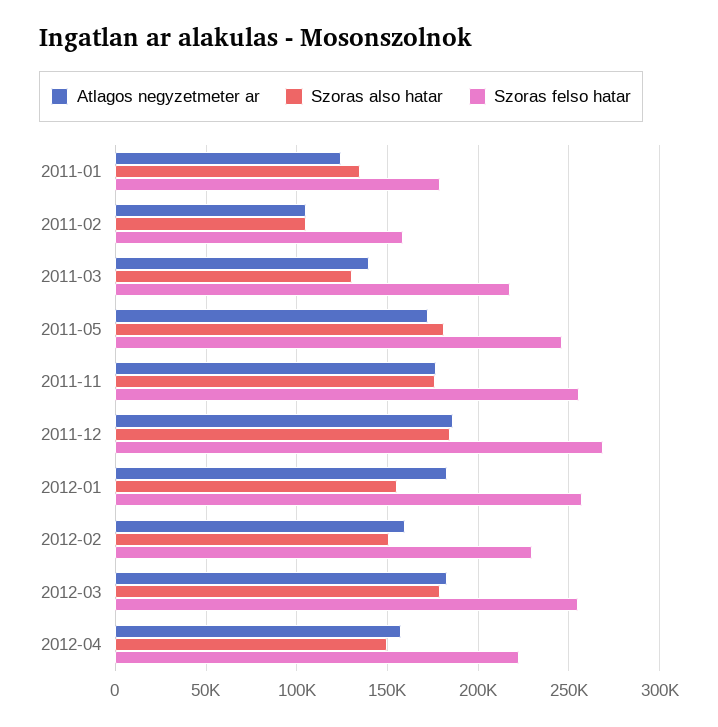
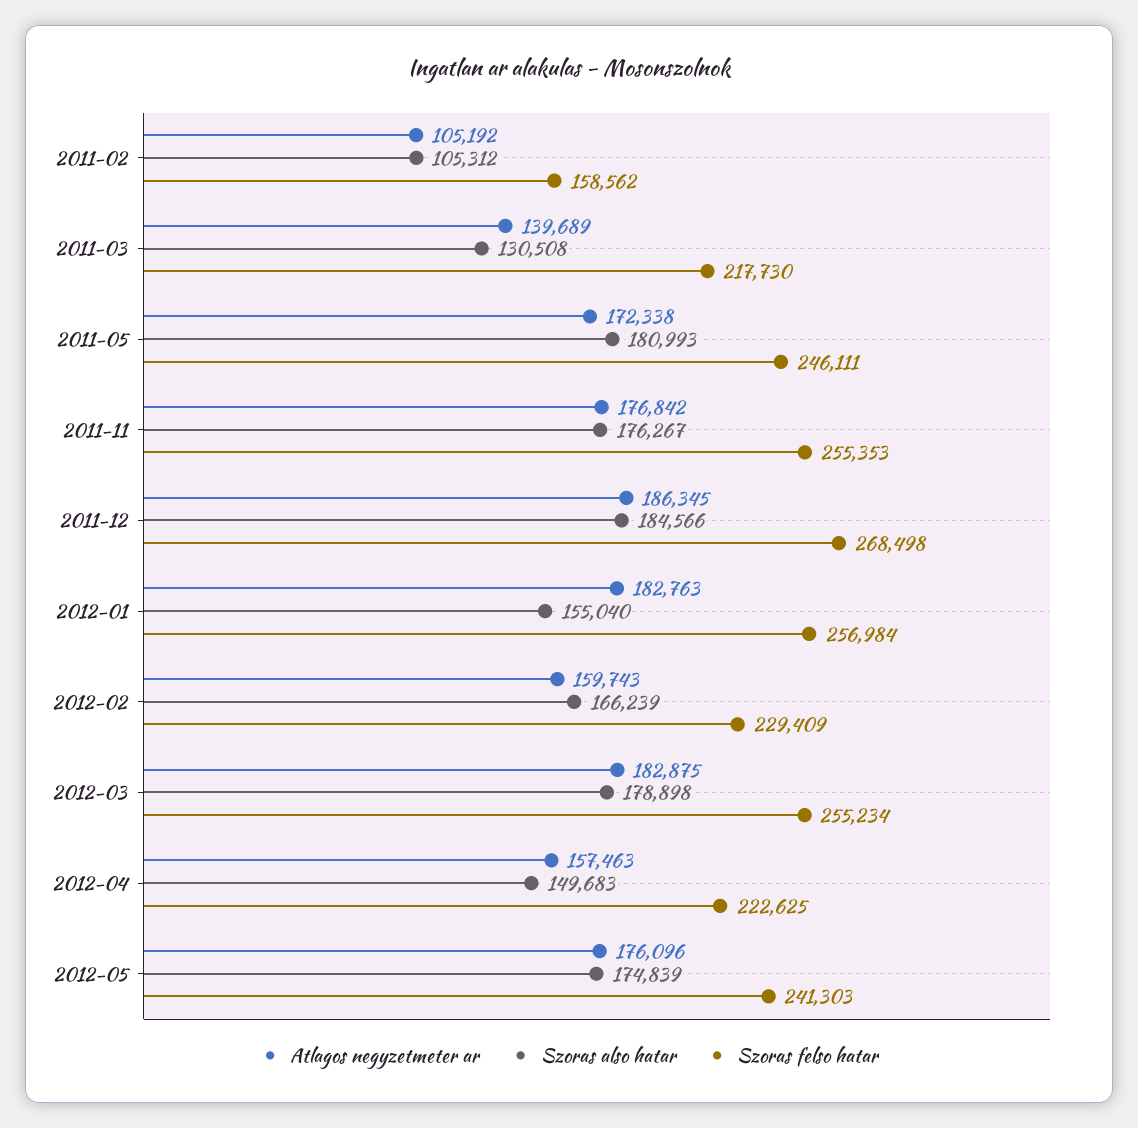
Atlagos negyzetmeter ar, 2011-01: 125000 -> none
Szoras also hatar, 2011-01: 135000 -> none
Szoras felso hatar, 2011-01: 180000 -> none
Szoras also hatar, 2012-02: 150000 -> 166239
Atlagos negyzetmeter ar, 2012-05: none -> 176096
Szoras also hatar, 2012-05: none -> 174839
Szoras felso hatar, 2012-05: none -> 241303

